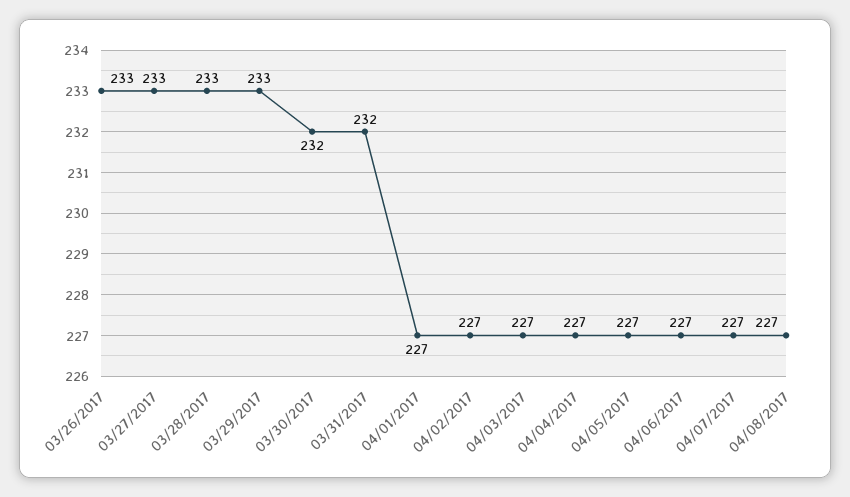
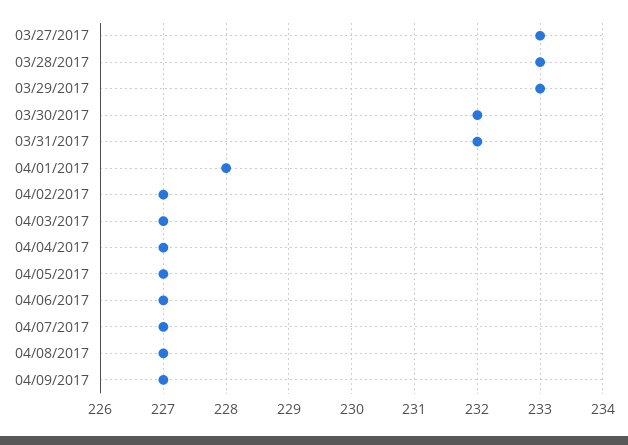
03/26/2017: 233 -> none
04/01/2017: 227 -> 228
04/09/2017: none -> 227

